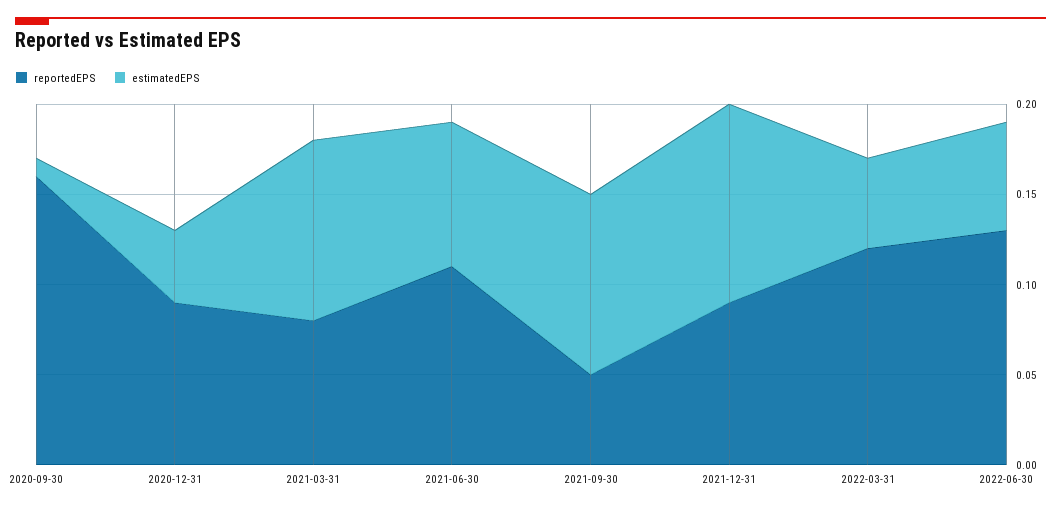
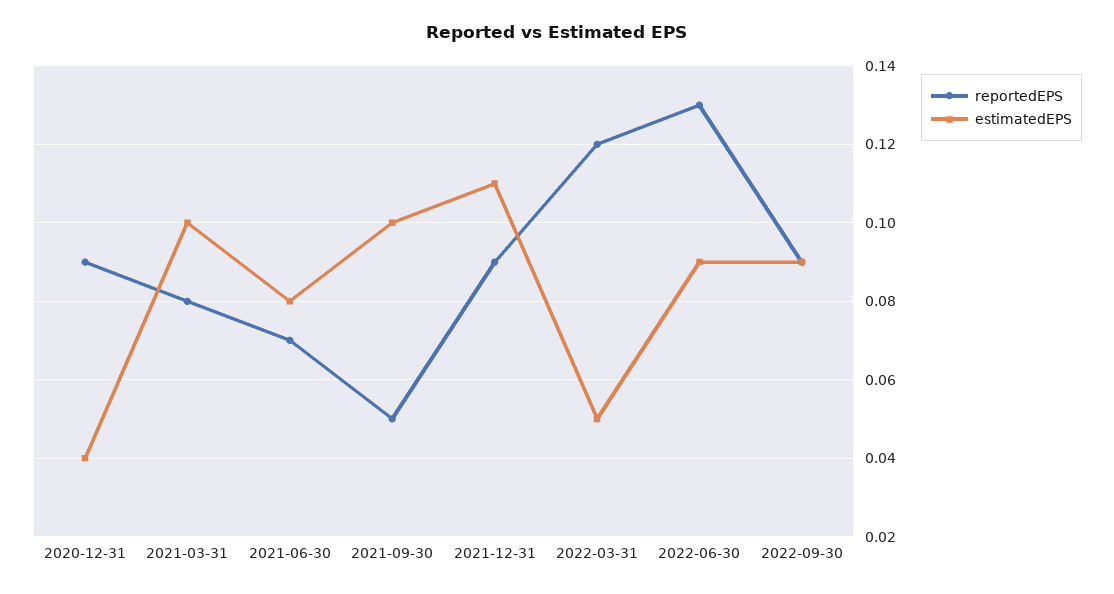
reportedEPS, 2020-09-30: 0.16 -> none
estimatedEPS, 2020-09-30: 0.01 -> none
reportedEPS, 2021-06-30: 0.11 -> 0.07
estimatedEPS, 2022-06-30: 0.06 -> 0.09
reportedEPS, 2022-09-30: none -> 0.09
estimatedEPS, 2022-09-30: none -> 0.09

